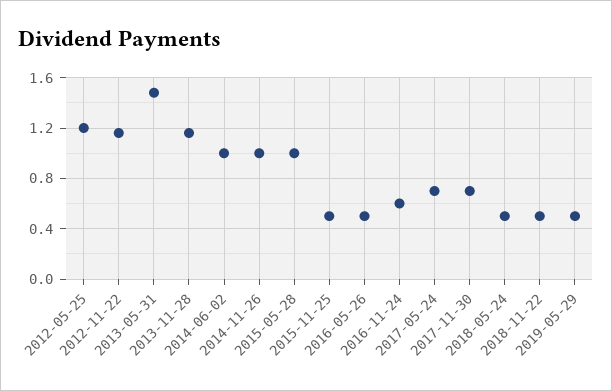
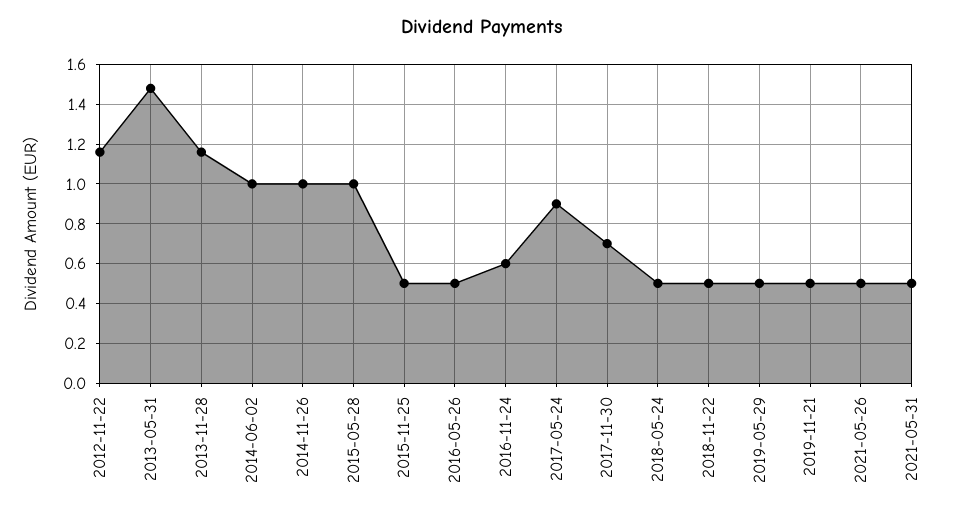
2012-05-25: 1.2 -> none
2017-05-24: 0.7 -> 0.9
2019-11-21: none -> 0.5
2021-05-26: none -> 0.5
2021-05-31: none -> 0.5

